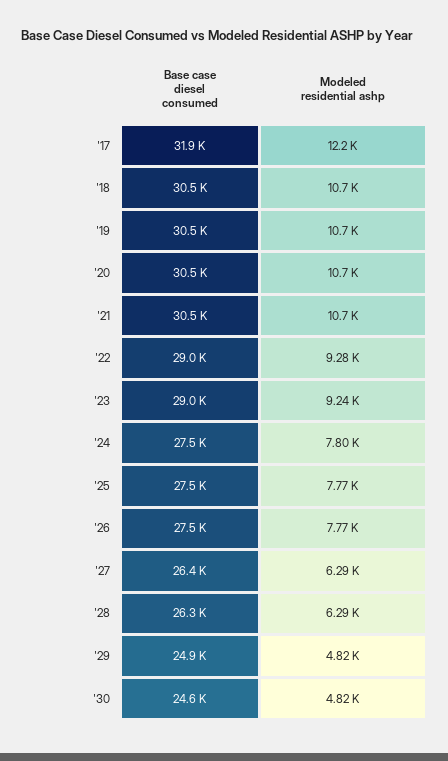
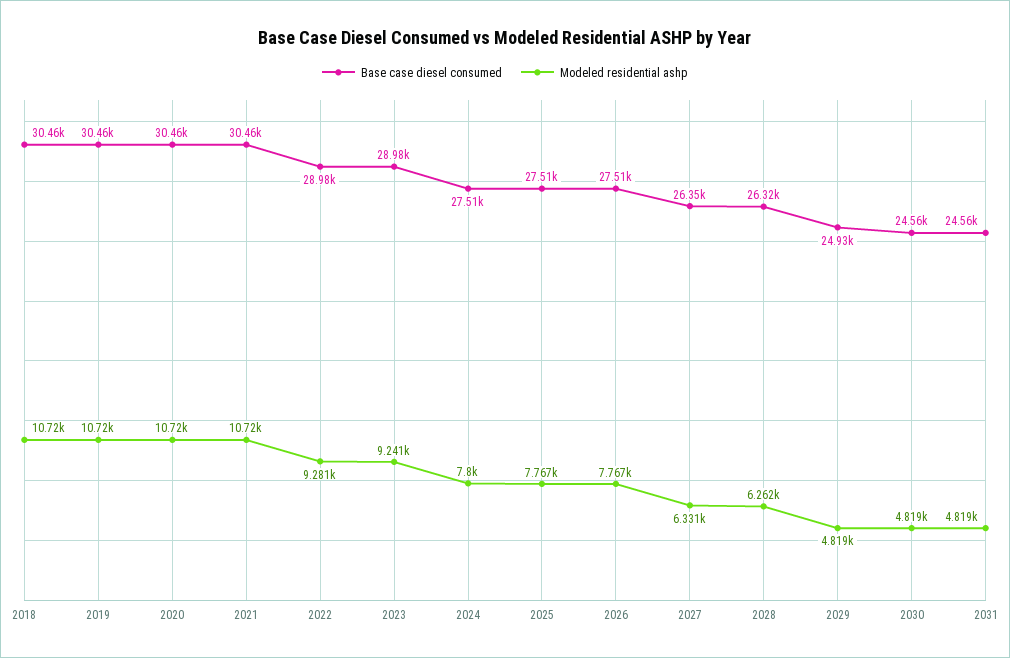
Base case diesel consumed, '17: 31900 -> none
Modeled residential ashp, '17: 12200 -> none
Modeled residential ashp, '27: 6290 -> 6331
Modeled residential ashp, '28: 6290 -> 6262
Base case diesel consumed, 2031: none -> 24560
Modeled residential ashp, 2031: none -> 4819

